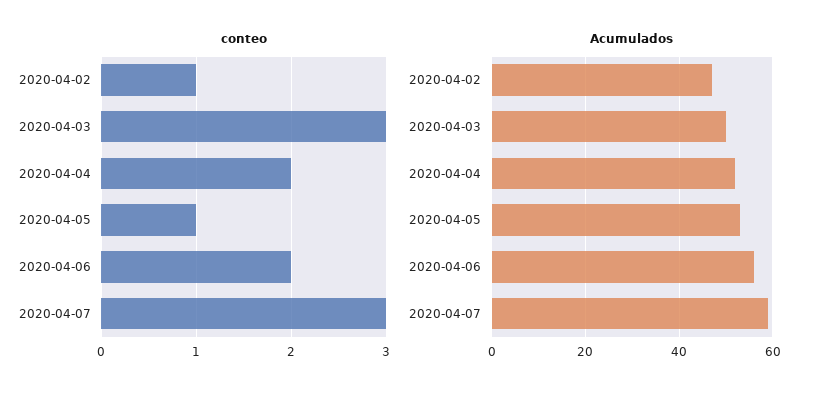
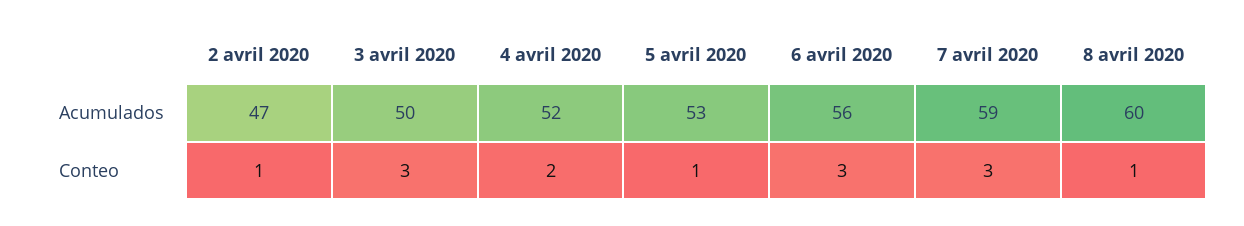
conteo, 2020-04-06: 2 -> 3
Acumulados, 8 avril 2020: none -> 60
conteo, 8 avril 2020: none -> 1

